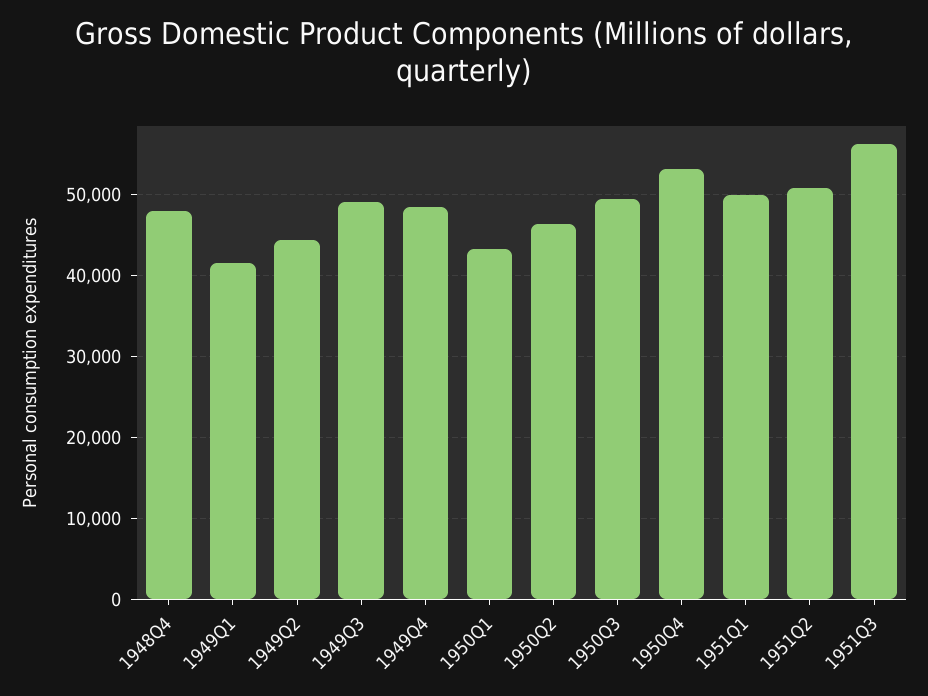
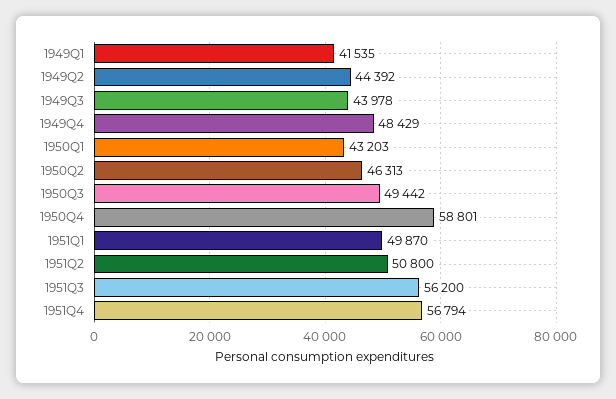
1948Q4: 48000 -> none
1949Q3: 49000 -> 43978
1950Q4: 53000 -> 58801
1951Q4: none -> 56794

